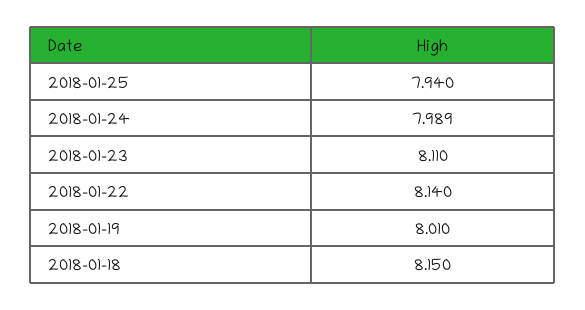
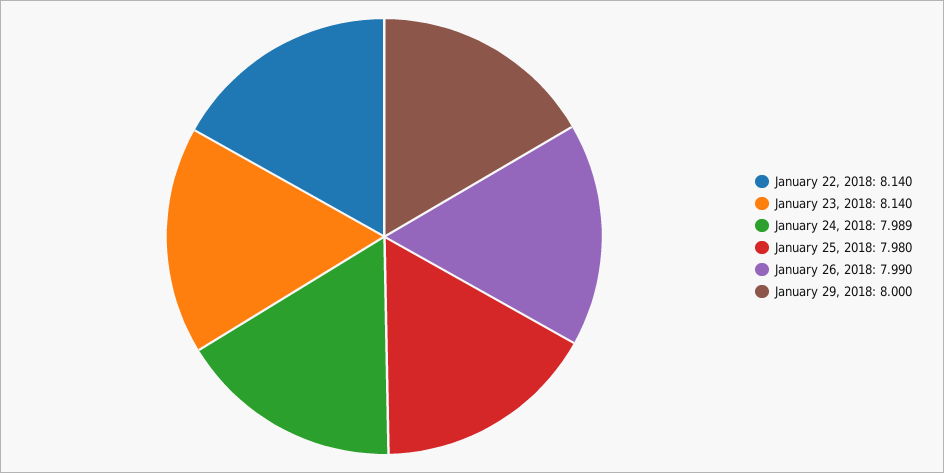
2018-01-25: 7.94 -> 7.98
2018-01-23: 8.11 -> 8.14
2018-01-19: 8.01 -> none
2018-01-18: 8.15 -> none
January 26, 2018: none -> 7.99
January 29, 2018: none -> 8

